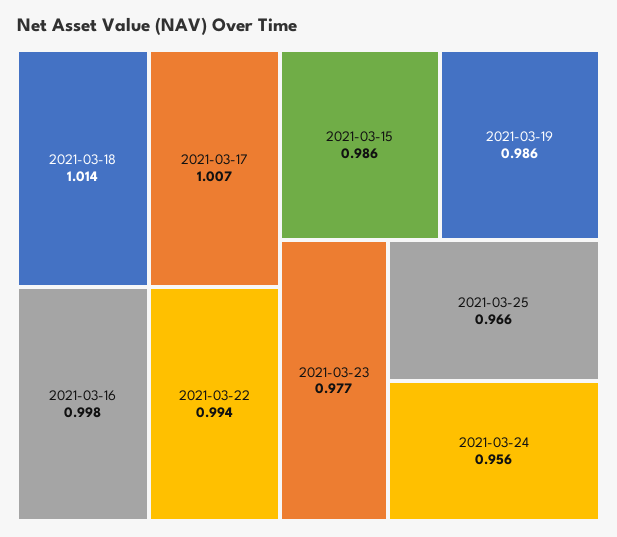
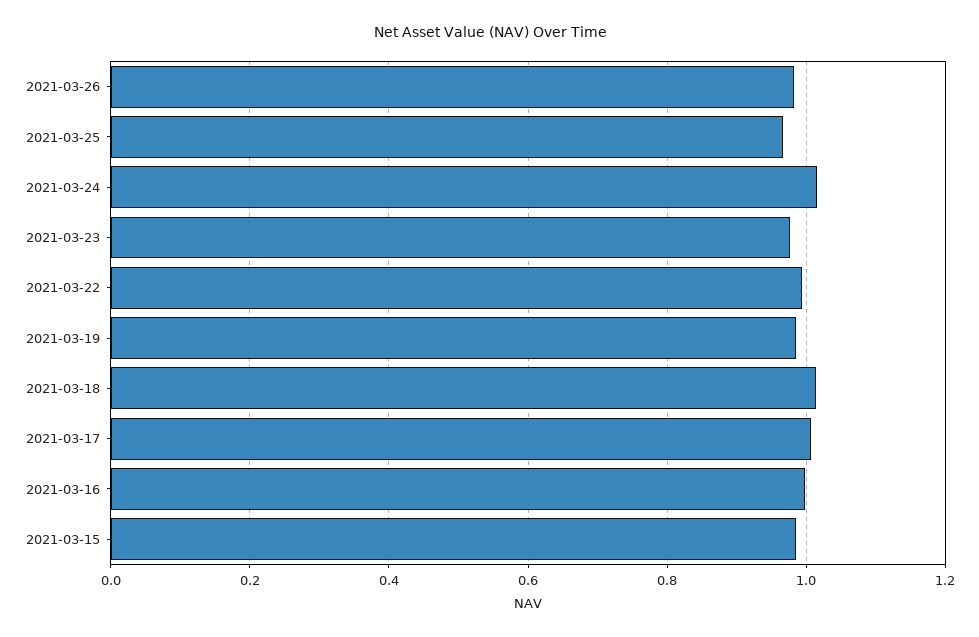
2021-03-24: 0.956 -> 1.02
2021-03-26: none -> 0.98

